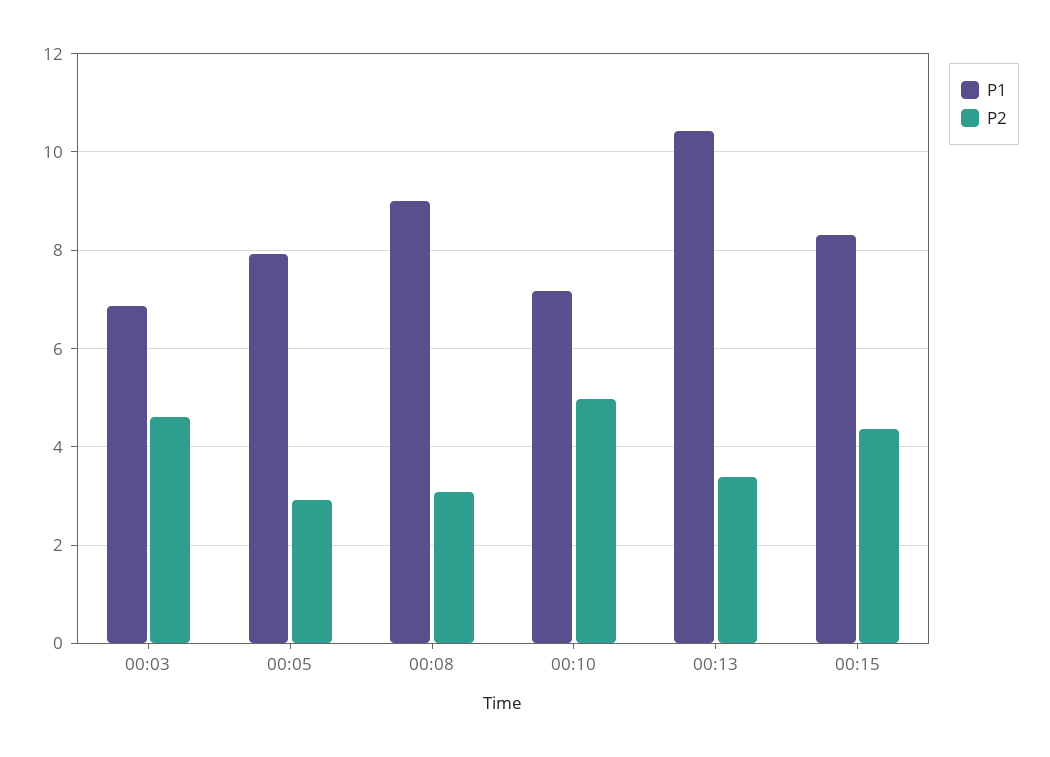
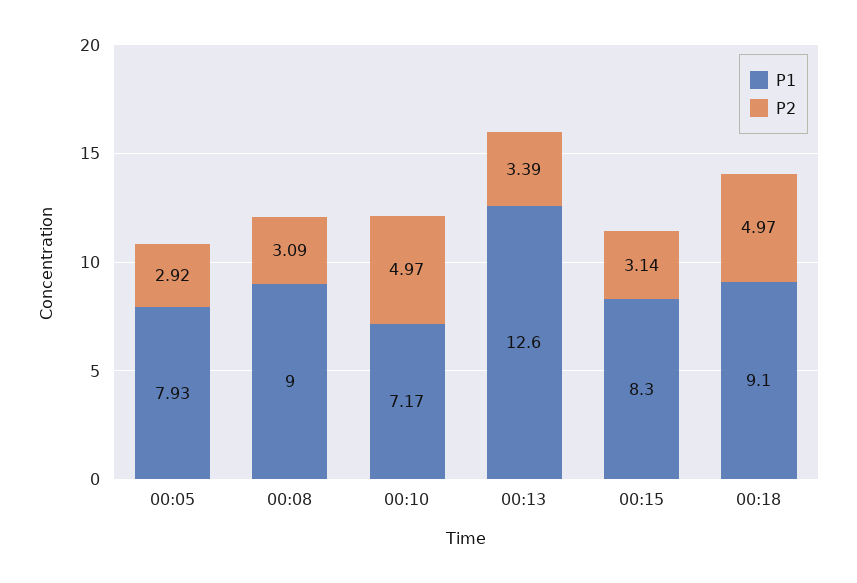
P1, 00:03: 6.8 -> none
P2, 00:03: 4.6 -> none
P1, 00:13: 10.4 -> 12.6
P2, 00:15: 4.4 -> 3.14
P1, 00:18: none -> 9.1
P2, 00:18: none -> 4.97

